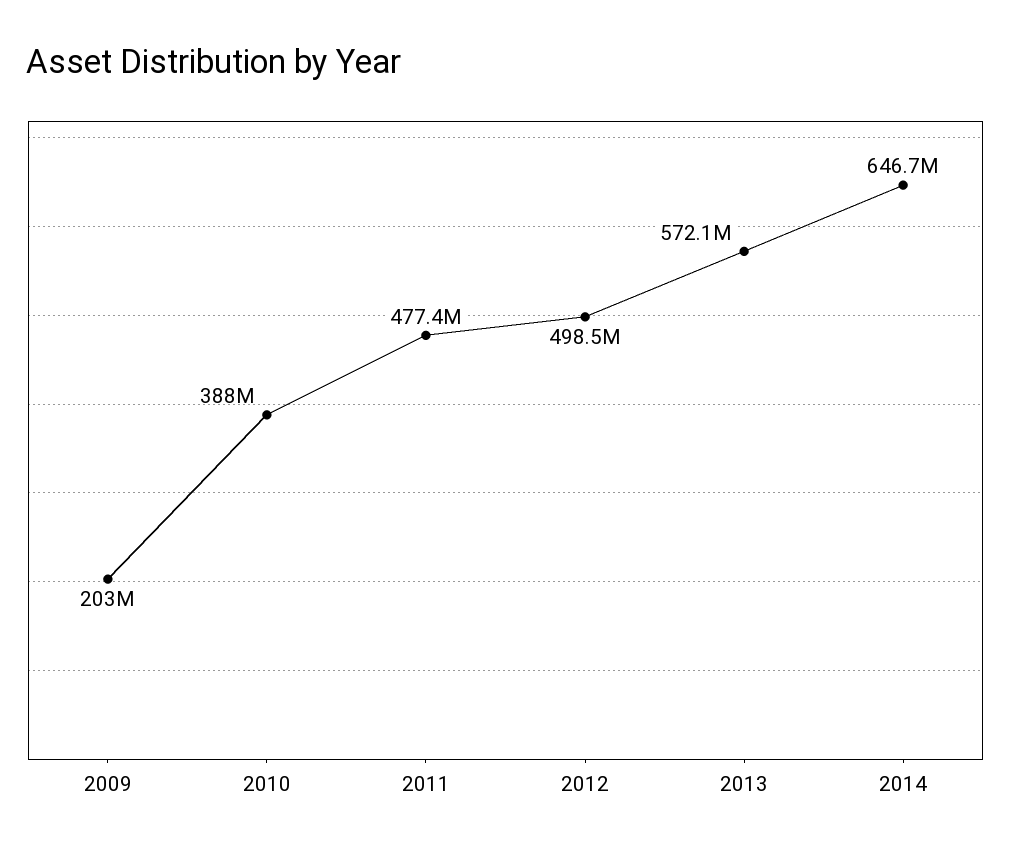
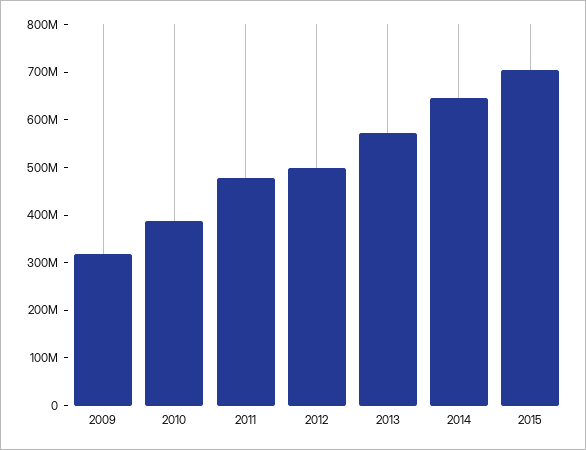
2009: 203000000 -> 320000000
2015: none -> 700000000

